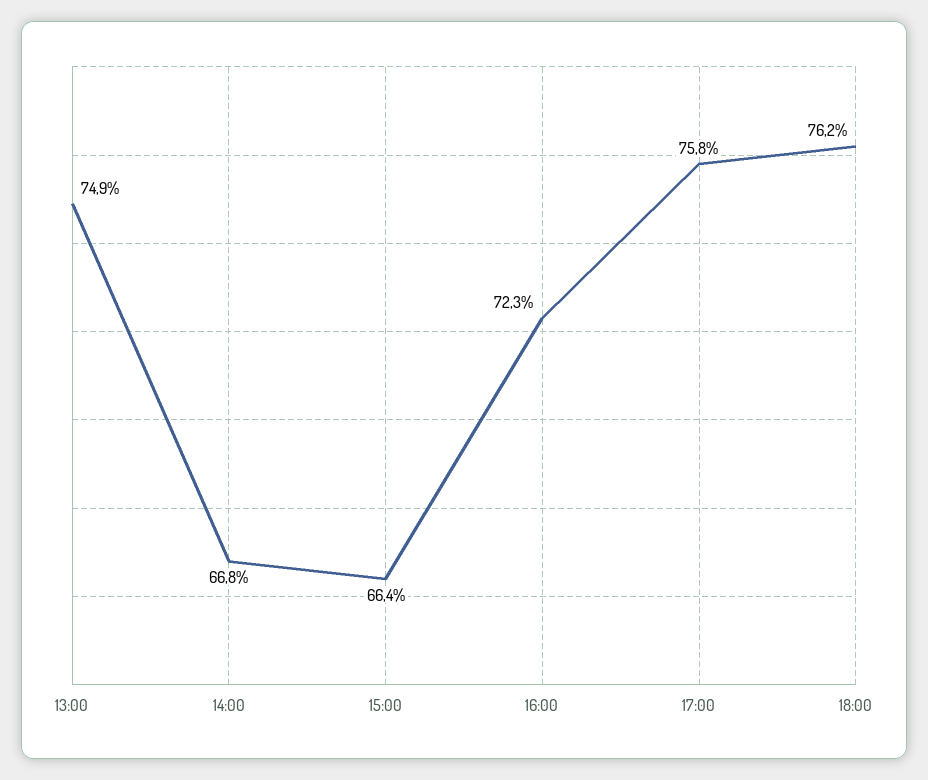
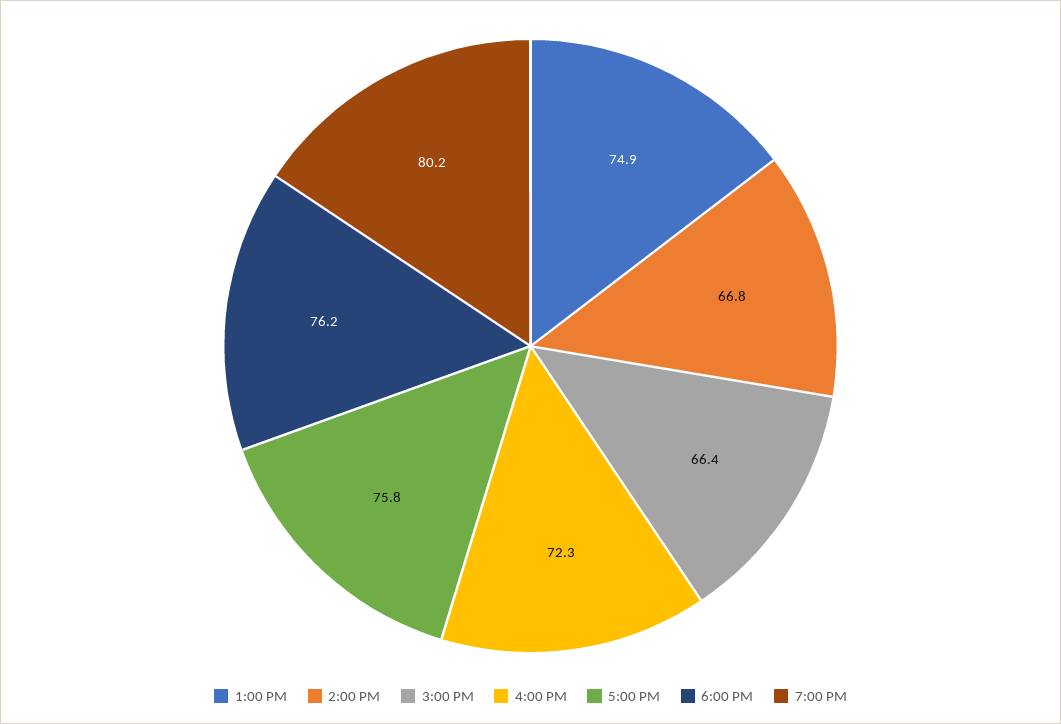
7:00 PM: none -> 80.2

